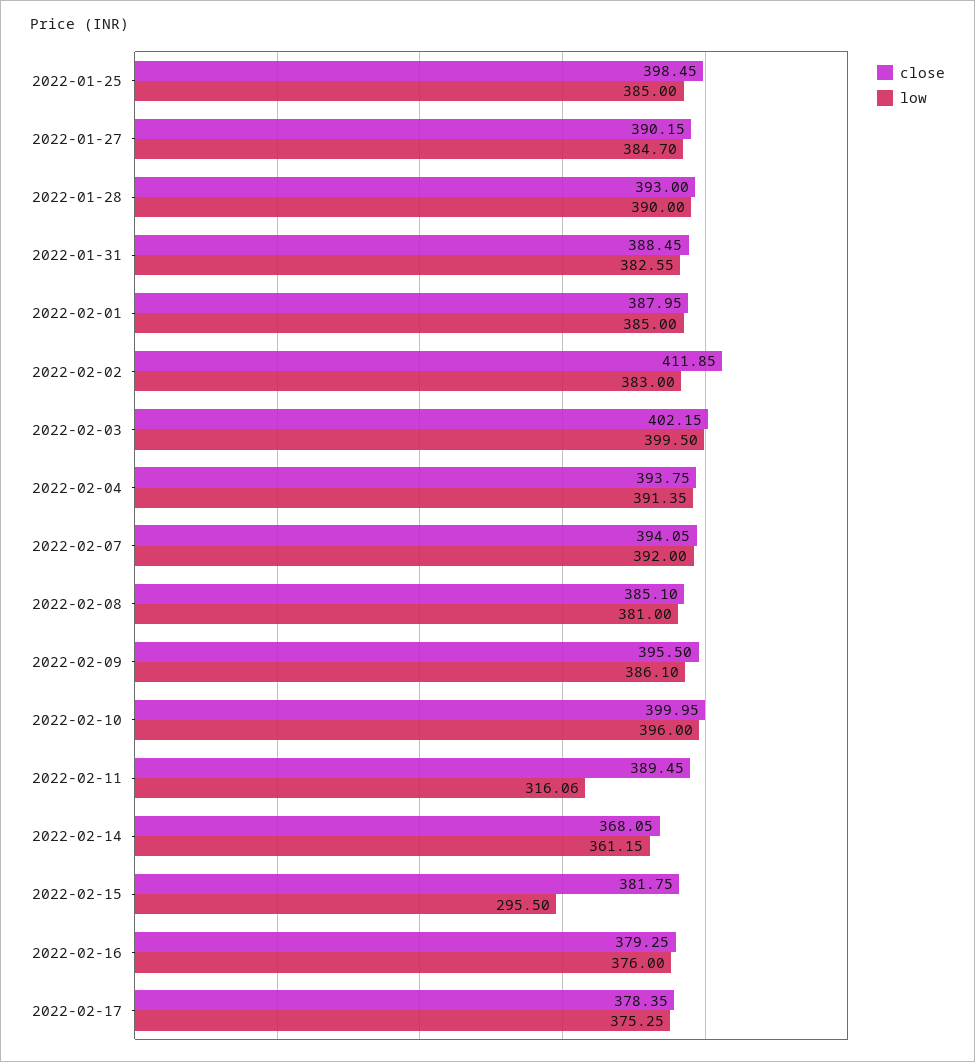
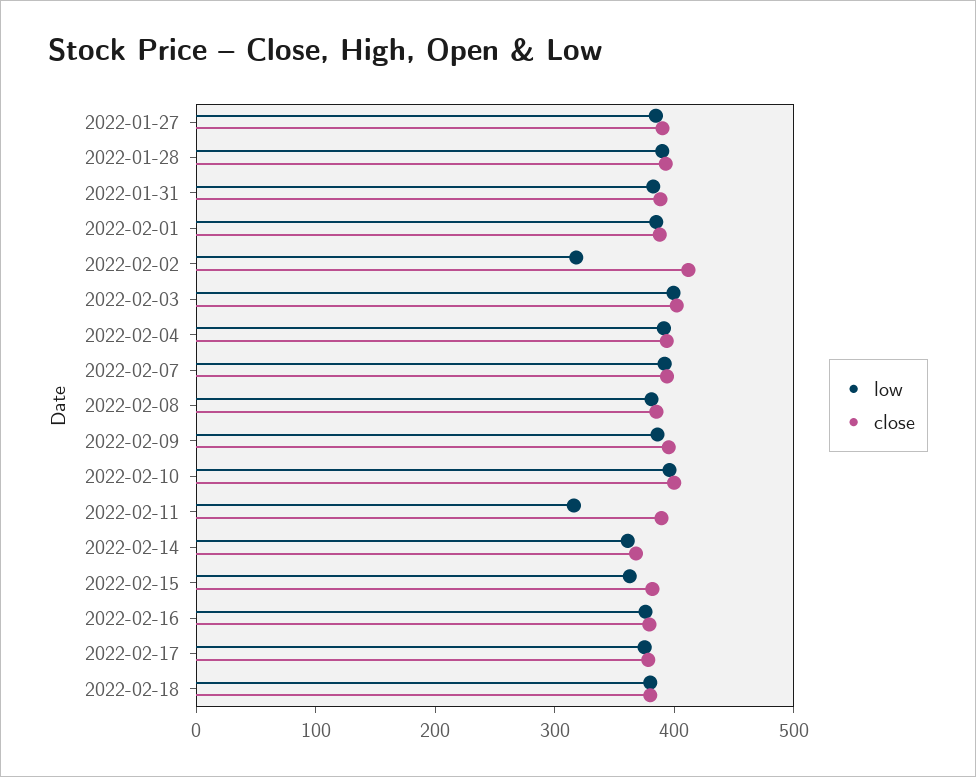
close, 2022-01-25: 398.45 -> none
low, 2022-01-25: 385 -> none
low, 2022-02-02: 383 -> 320
low, 2022-02-15: 295.5 -> 360
low, 2022-02-18: none -> 380
close, 2022-02-18: none -> 380

